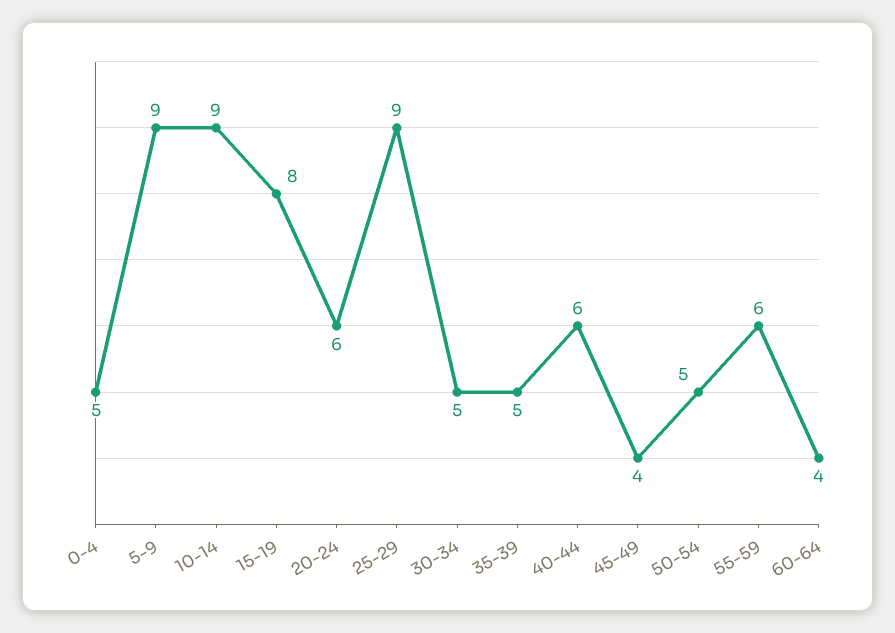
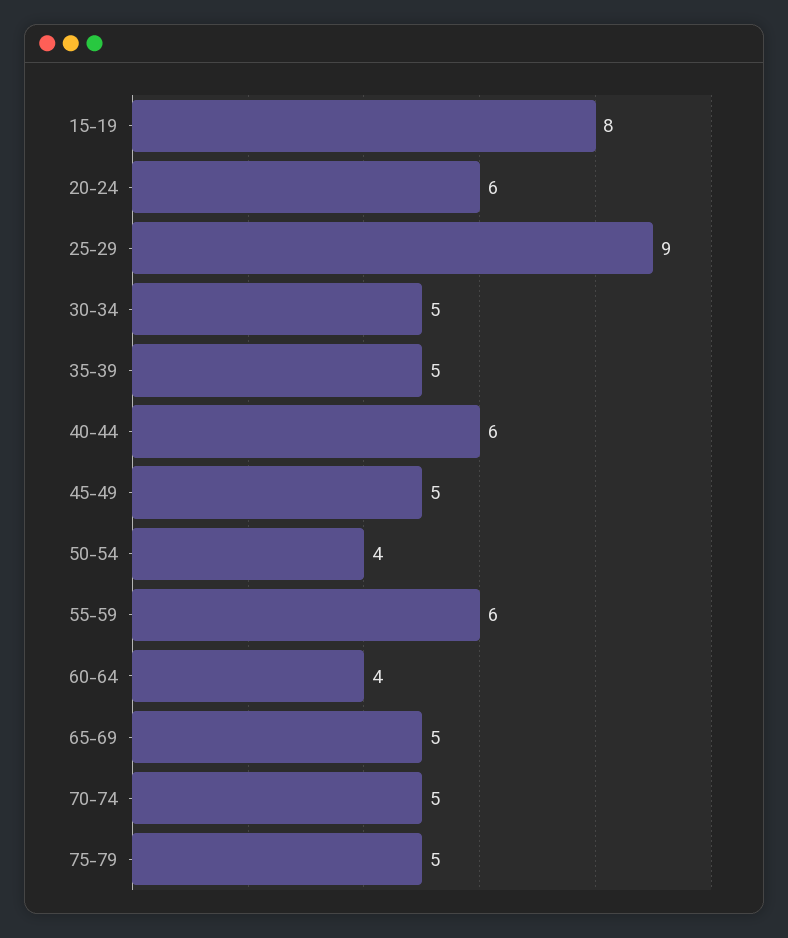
0-4: 5 -> none
5-9: 9 -> none
10-14: 9 -> none
45-49: 4 -> 5
50-54: 5 -> 4
65-69: none -> 5
70-74: none -> 5
75-79: none -> 5

